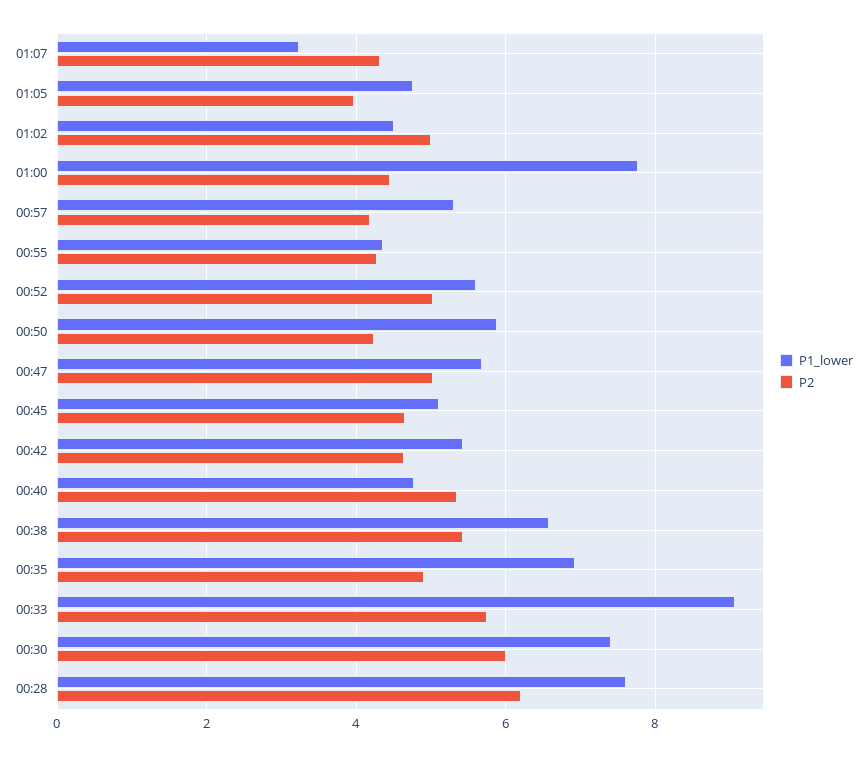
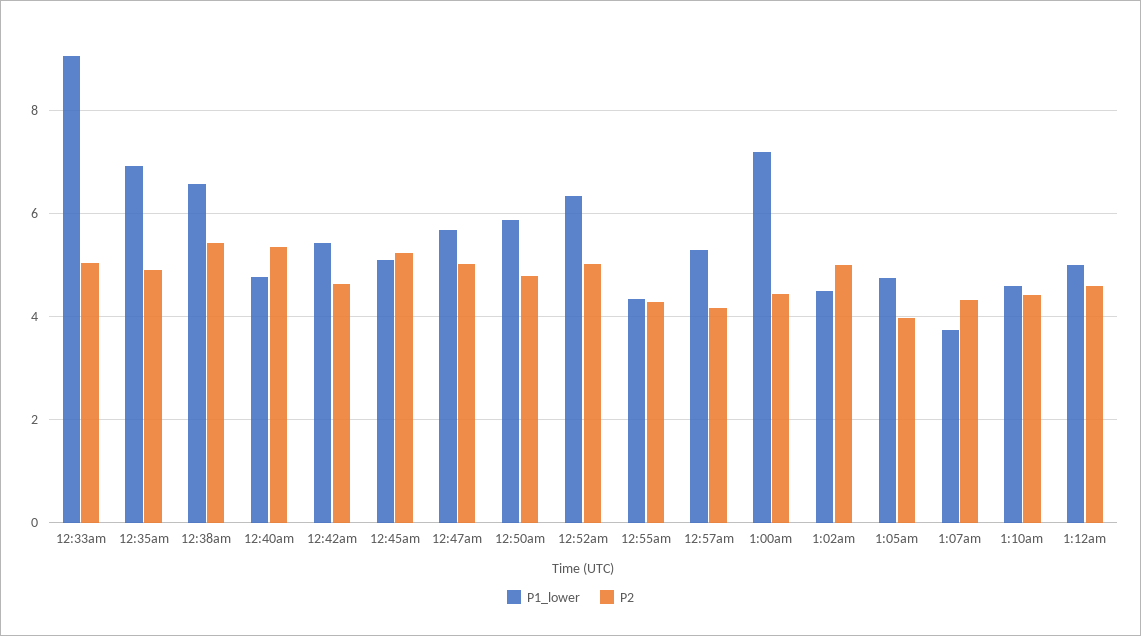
P1_lower, 01:07: 3.2 -> 3.8
P1_lower, 01:00: 7.8 -> 7.2
P1_lower, 00:52: 5.6 -> 6.4
P2, 00:50: 4.2 -> 4.8
P2, 00:45: 4.6 -> 5.2
P2, 00:33: 5.8 -> 5
P1_lower, 00:30: 7.4 -> none
P2, 00:30: 6 -> none
P1_lower, 00:28: 7.6 -> none
P2, 00:28: 6.2 -> none
P1_lower, 1:10am: none -> 4.6
P2, 1:10am: none -> 4.4
P1_lower, 1:12am: none -> 5
P2, 1:12am: none -> 4.6

